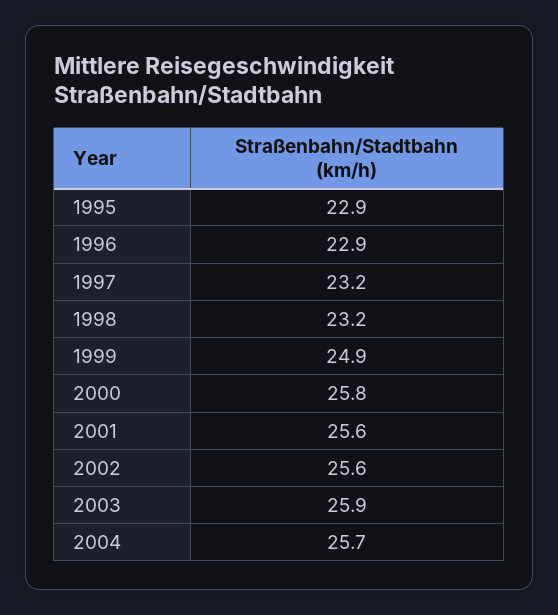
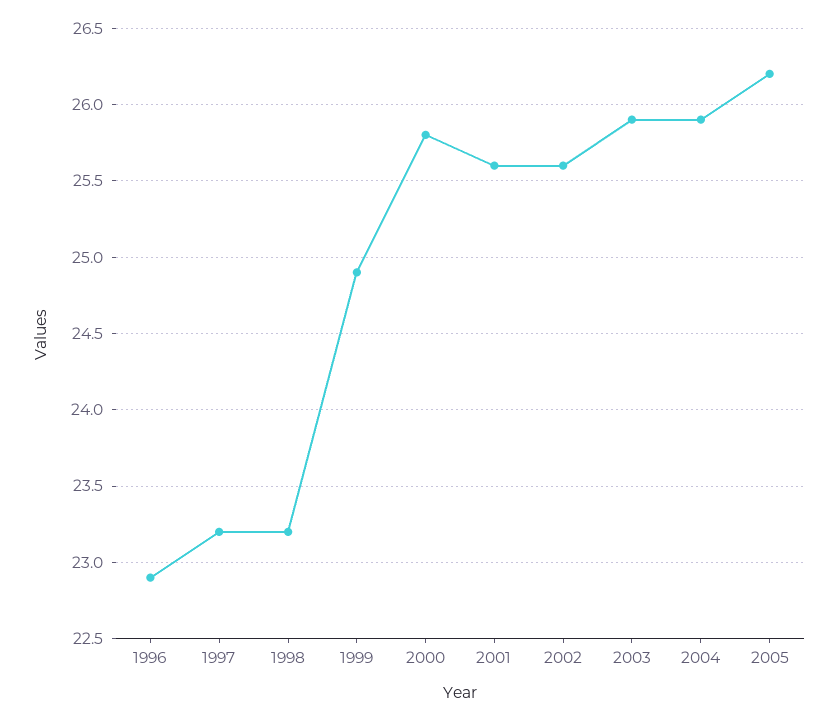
1995: 22.9 -> none
2004: 25.7 -> 25.9
2005: none -> 26.2

